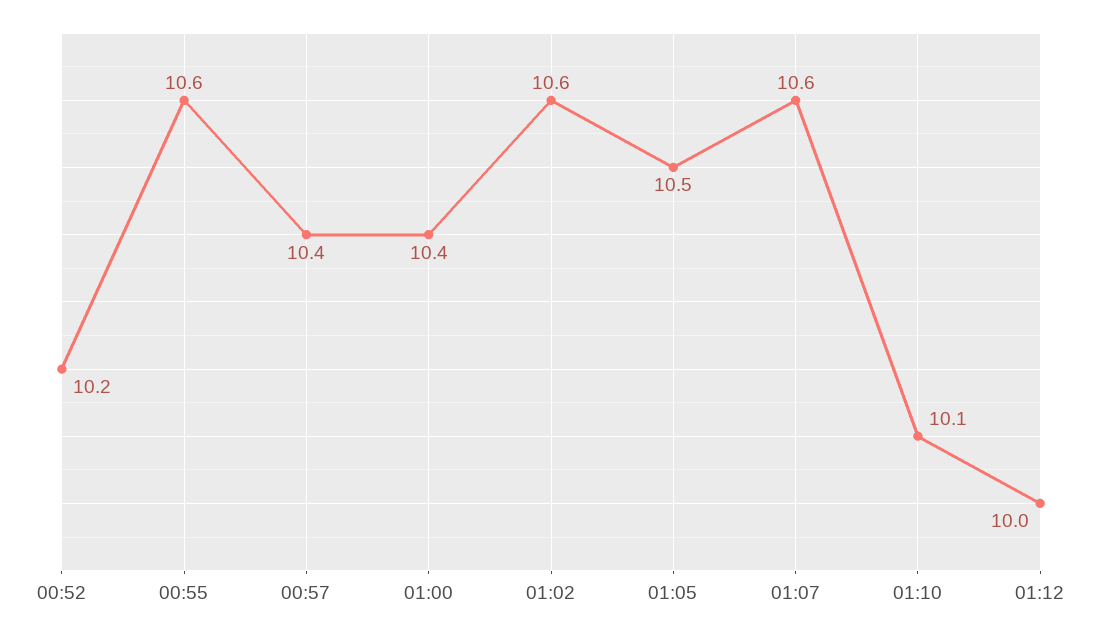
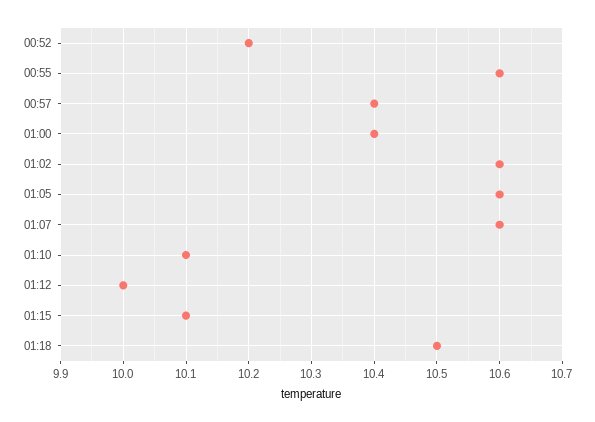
01:05: 10.5 -> 10.6
01:15: none -> 10.1
01:18: none -> 10.5

